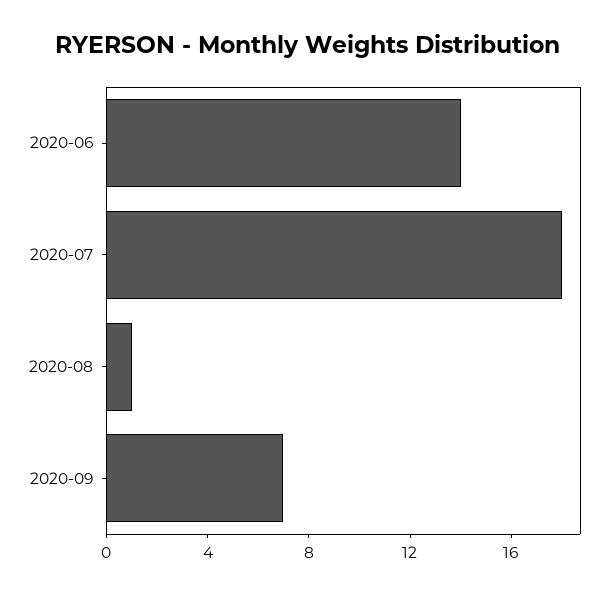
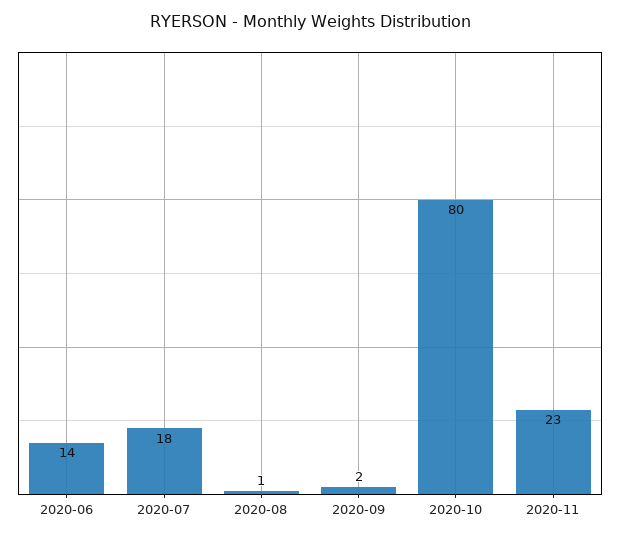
2020-09: 7 -> 2
2020-10: none -> 80
2020-11: none -> 23

